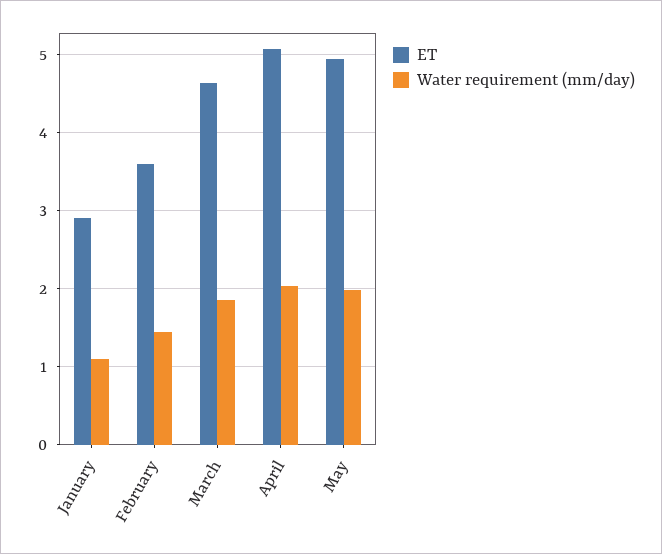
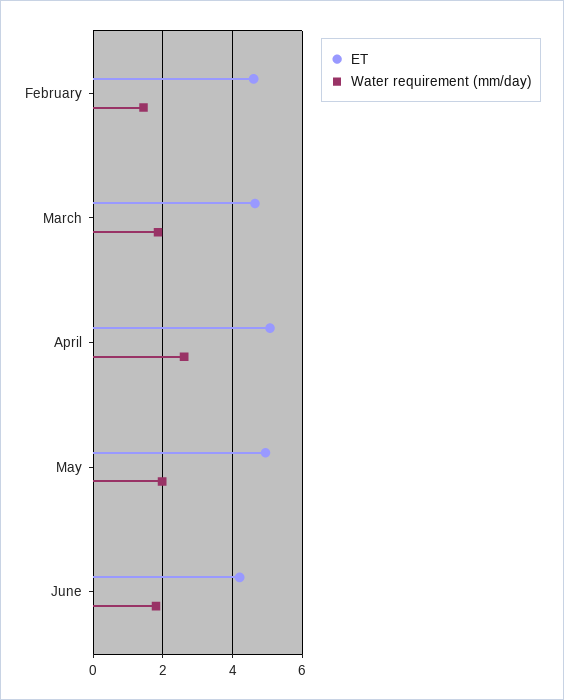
ET, January: 2.9 -> none
Water requirement (mm/day), January: 1.1 -> none
ET, February: 3.6 -> 4.6
Water requirement (mm/day), April: 2 -> 2.6
ET, June: none -> 4.2
Water requirement (mm/day), June: none -> 1.8

